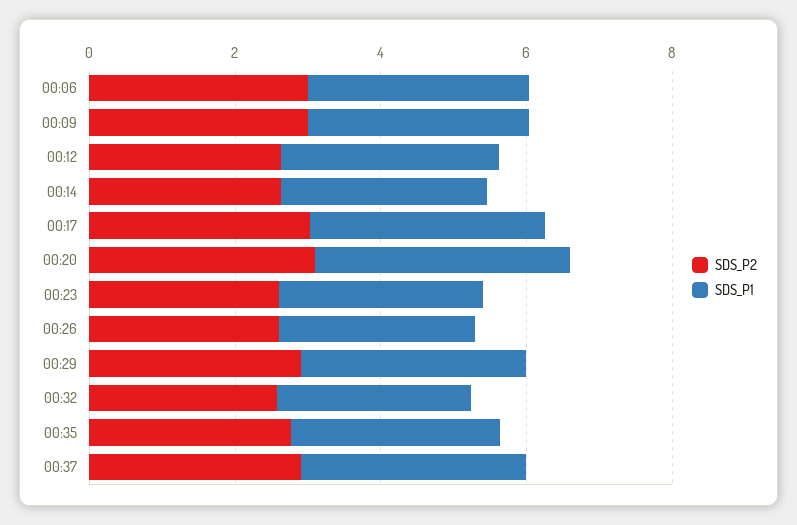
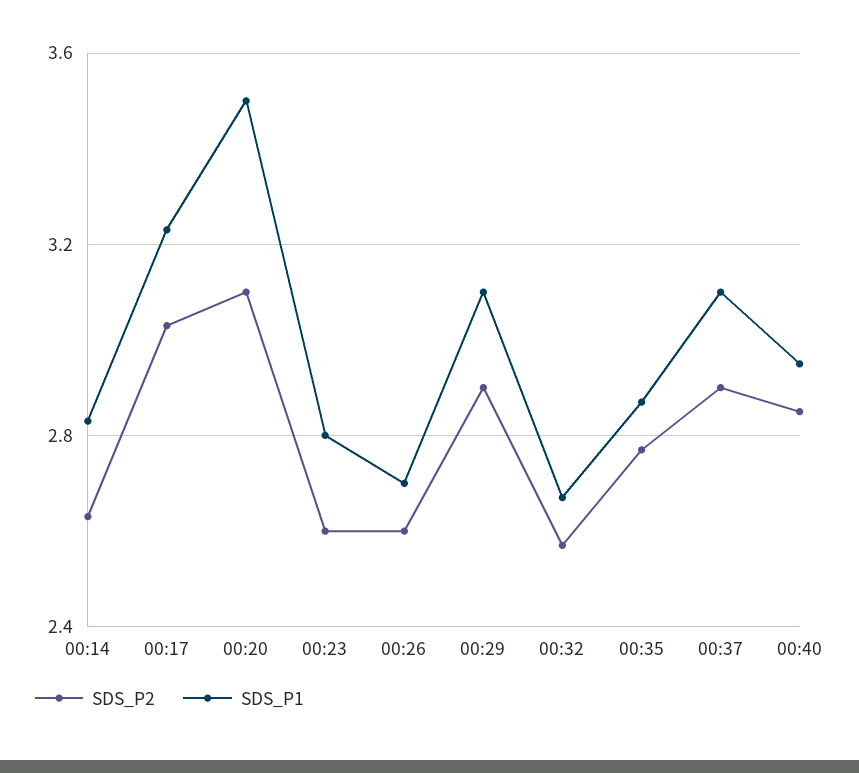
SDS_P2, 00:06: 3 -> none
SDS_P1, 00:06: 3 -> none
SDS_P2, 00:09: 3 -> none
SDS_P1, 00:09: 3 -> none
SDS_P2, 00:12: 2.5 -> none
SDS_P1, 00:12: 3 -> none
SDS_P2, 00:40: none -> 2.85
SDS_P1, 00:40: none -> 2.95

